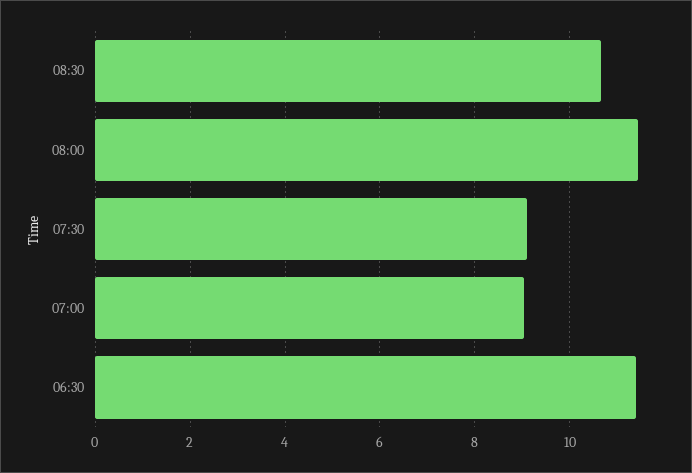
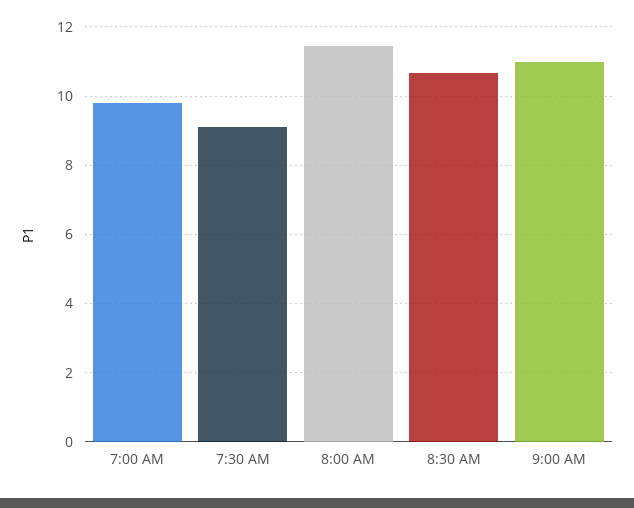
07:00: 9 -> 9.8
06:30: 11.4 -> none
9:00 AM: none -> 11

